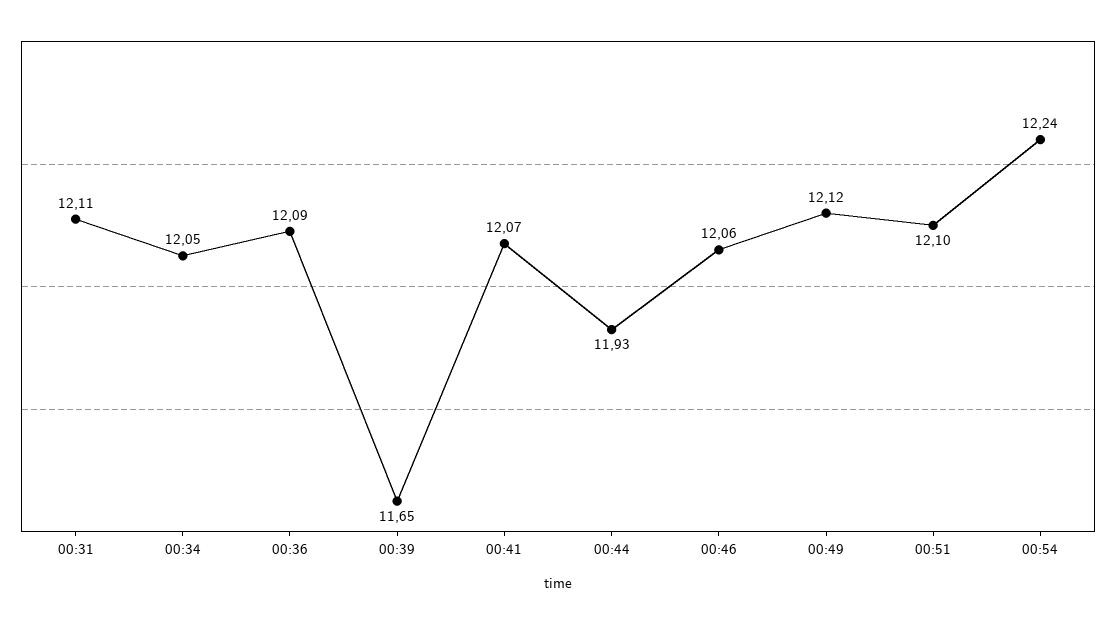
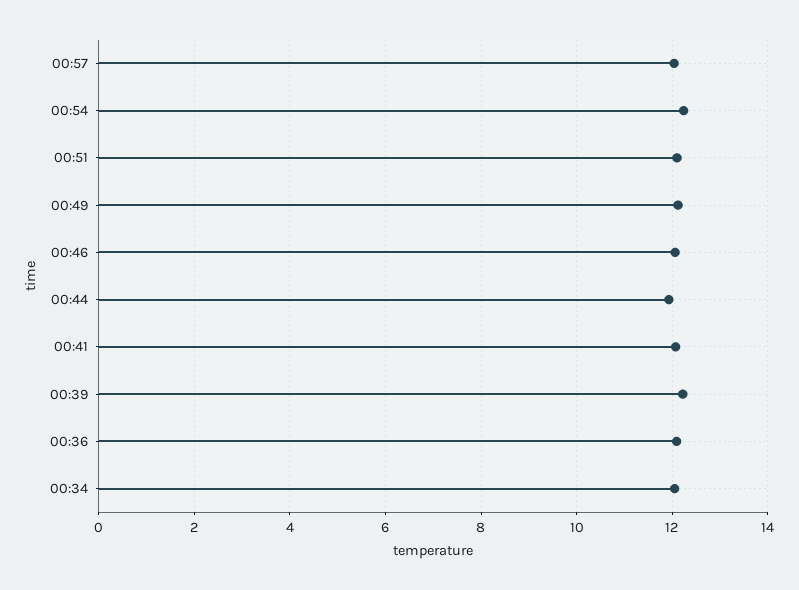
00:31: 12.11 -> none
00:39: 11.65 -> 12.2
00:57: none -> 12

